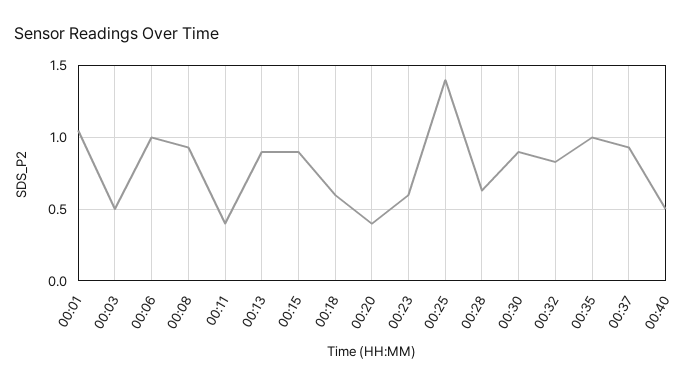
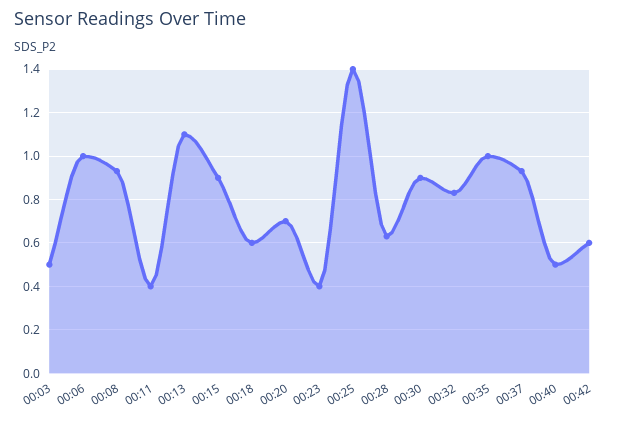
00:01: 1.05 -> none
00:13: 0.9 -> 1.1
00:20: 0.4 -> 0.7
00:23: 0.6 -> 0.4
00:42: none -> 0.6

